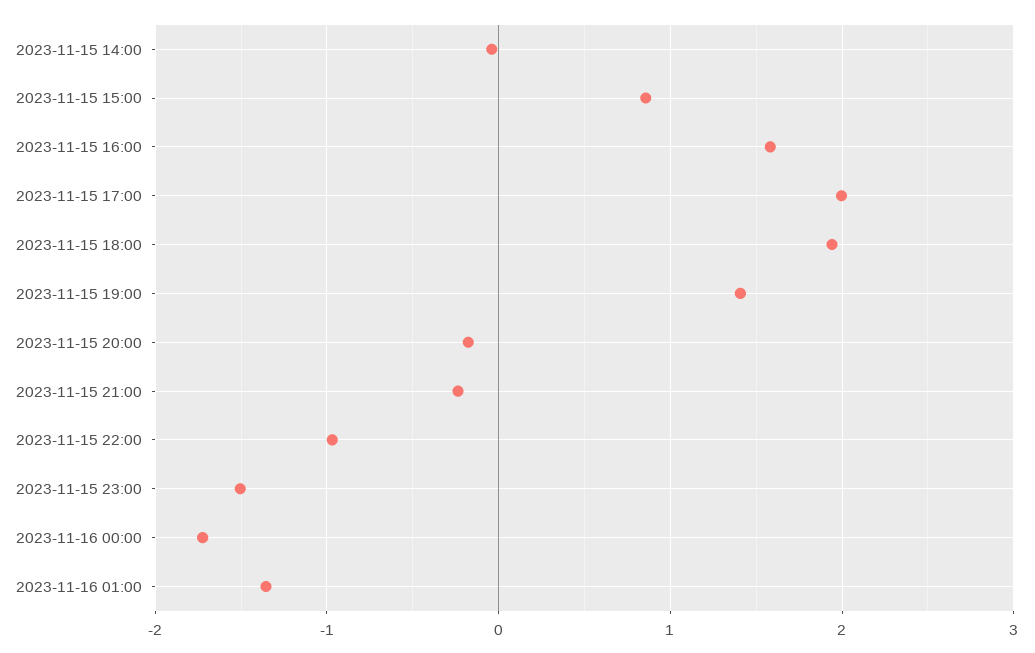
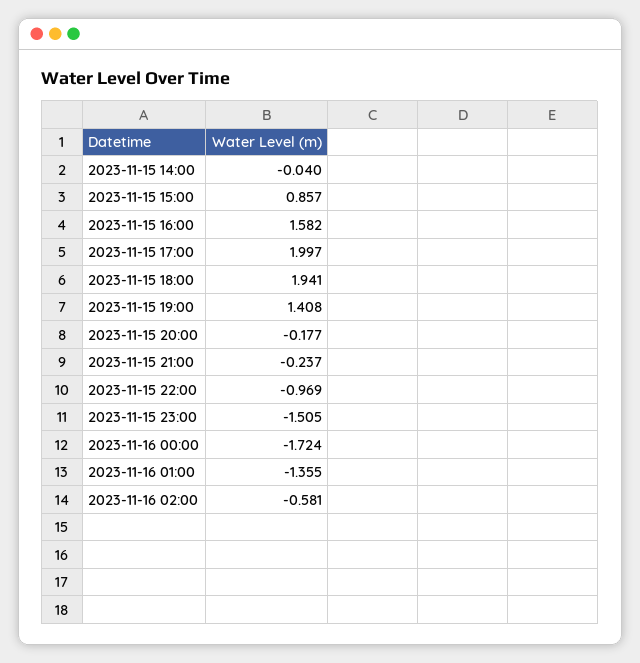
2023-11-16 02:00: none -> -0.581

